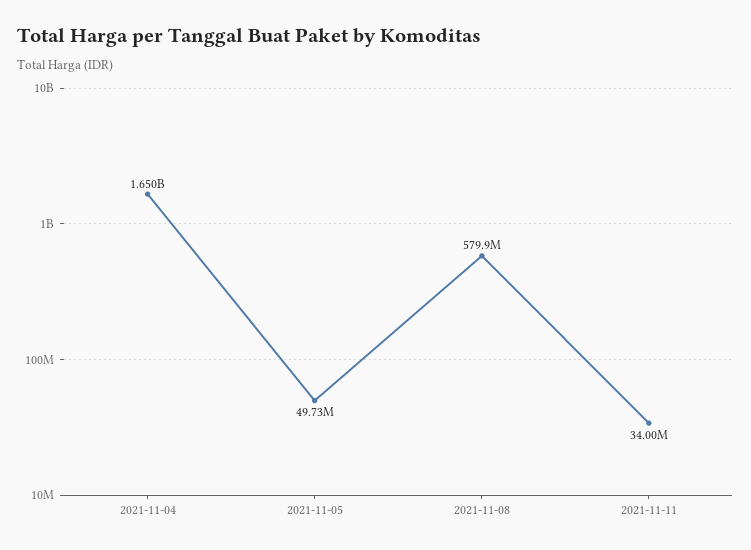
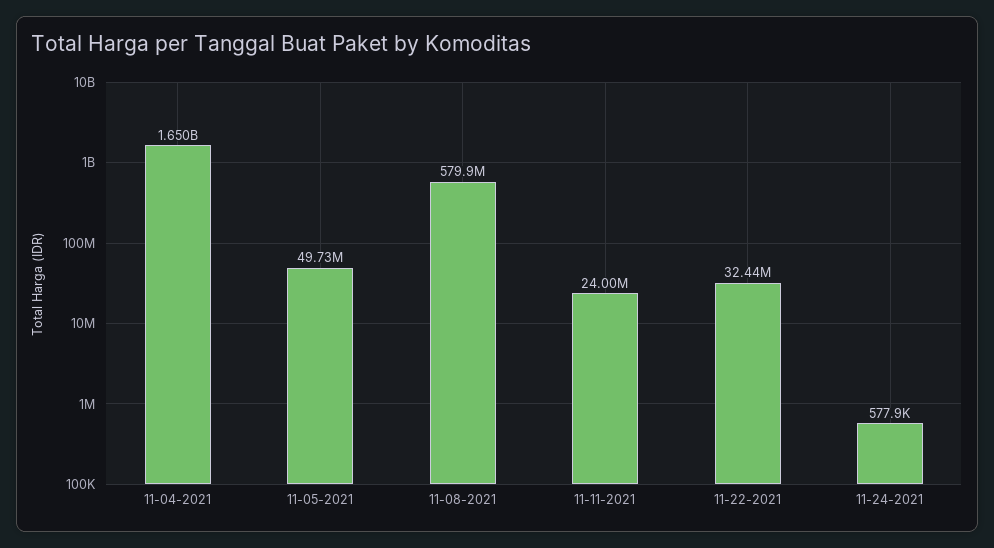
2021-11-11: 34000000 -> 24000000
11-22-2021: none -> 32440000
11-24-2021: none -> 577900

